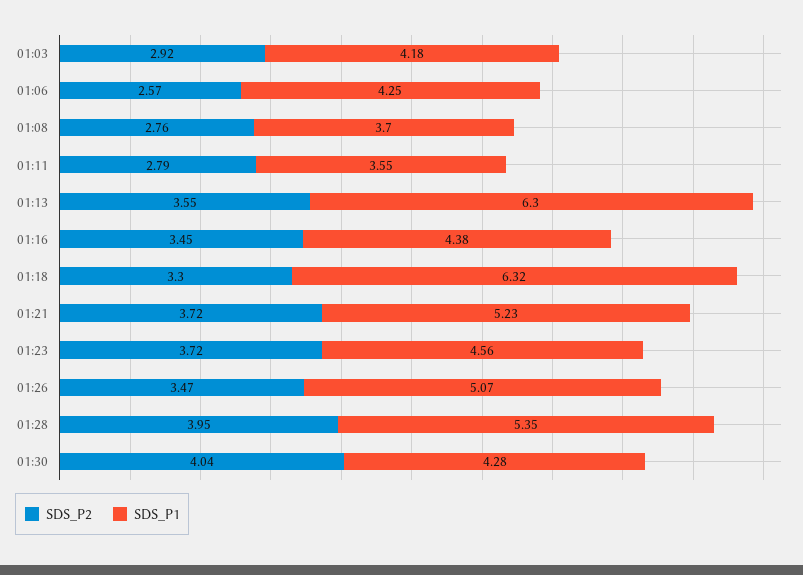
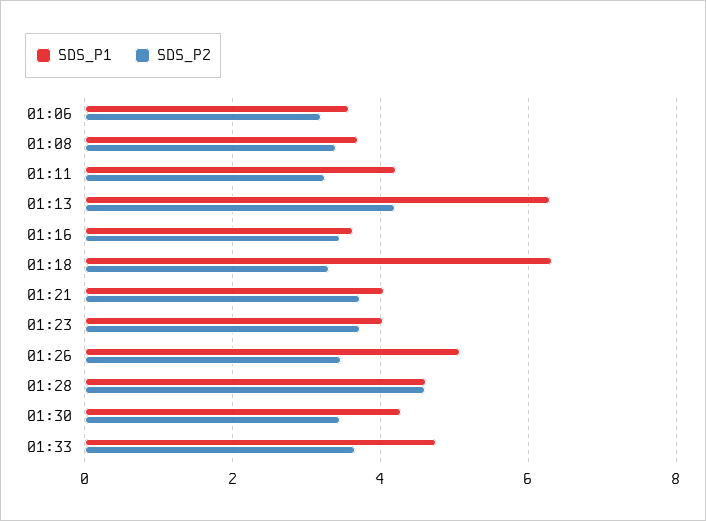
SDS_P2, 01:03: 2.92 -> none
SDS_P1, 01:03: 4.18 -> none
SDS_P2, 01:06: 2.57 -> 3.2
SDS_P1, 01:06: 4.25 -> 3.6
SDS_P2, 01:08: 2.76 -> 3.4
SDS_P2, 01:11: 2.79 -> 3.2
SDS_P1, 01:11: 3.55 -> 4.2
SDS_P2, 01:13: 3.55 -> 4.2
SDS_P1, 01:16: 4.38 -> 3.6
SDS_P1, 01:21: 5.23 -> 4
SDS_P1, 01:23: 4.56 -> 4
SDS_P2, 01:28: 3.95 -> 4.6
SDS_P1, 01:28: 5.35 -> 4.6
SDS_P2, 01:30: 4.04 -> 3.4
SDS_P1, 01:33: none -> 4.8
SDS_P2, 01:33: none -> 3.6

